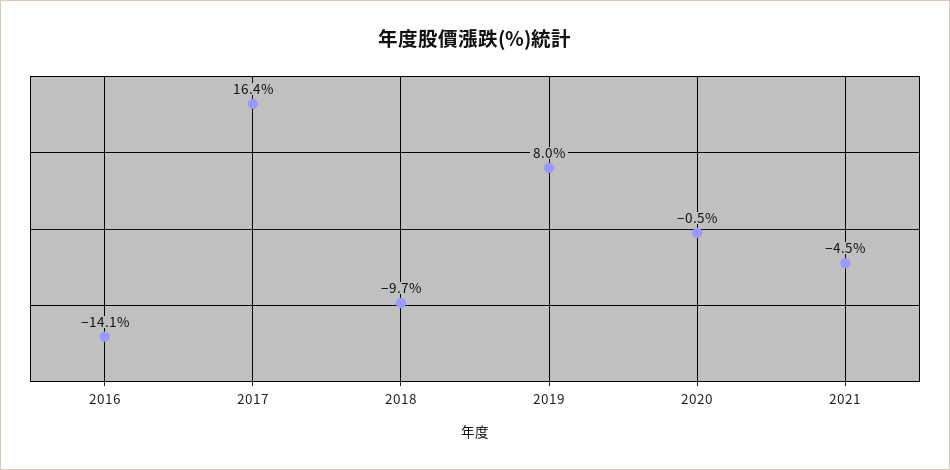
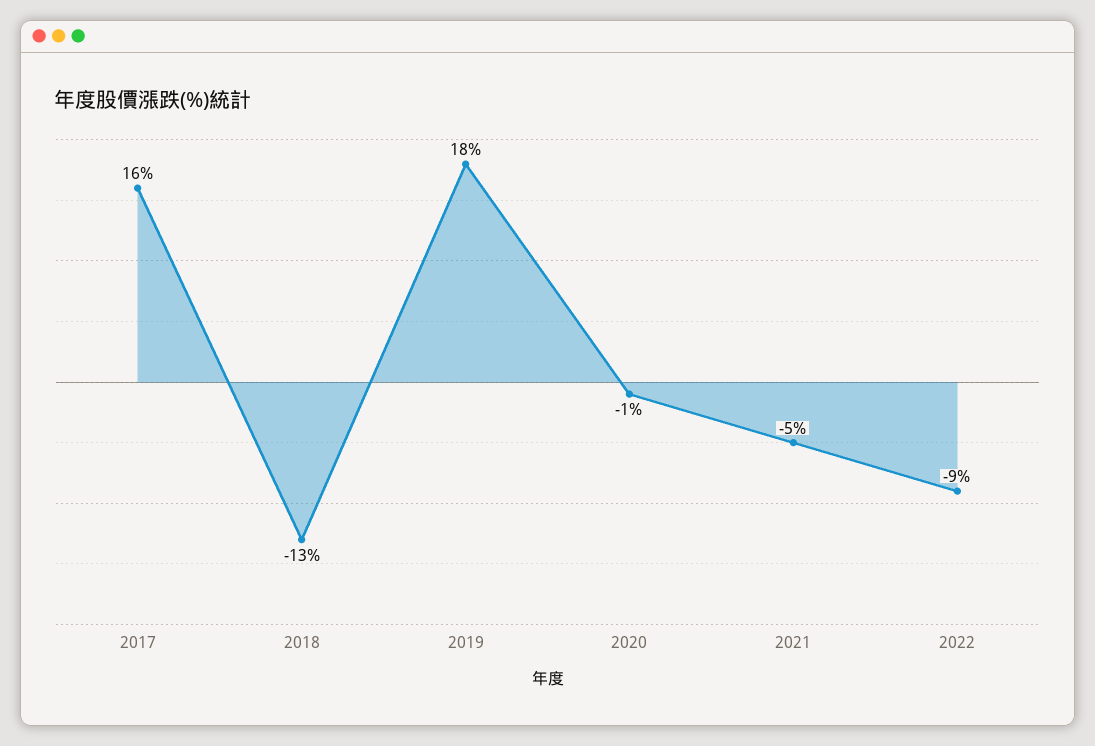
2016: -14.1 -> none
2018: -9.7 -> -13
2019: 8 -> 18
2022: none -> -9

